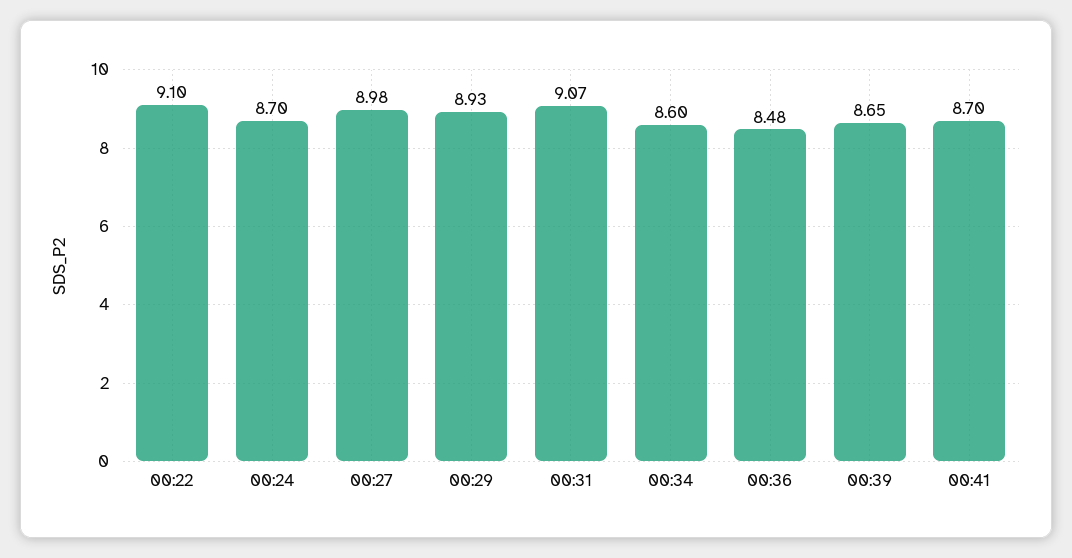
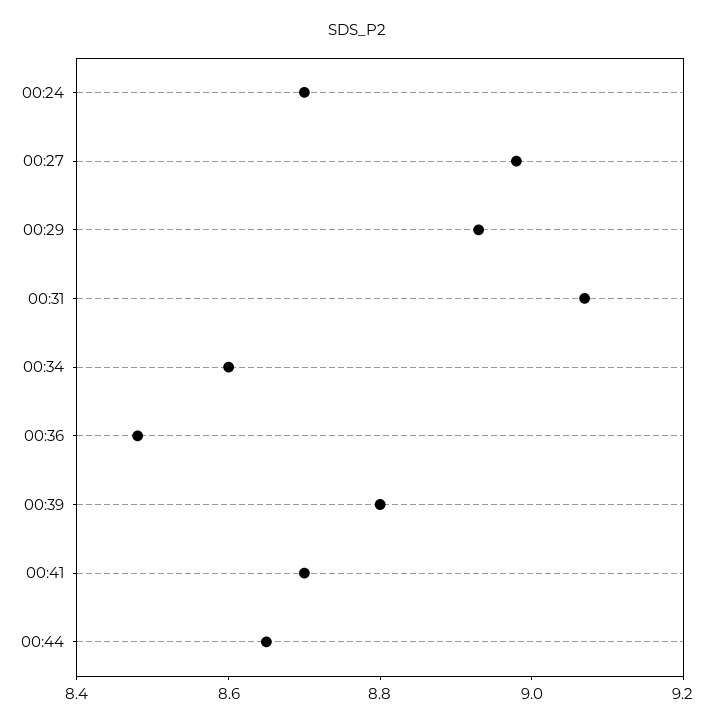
00:22: 9.1 -> none
00:39: 8.65 -> 8.8
00:44: none -> 8.65

